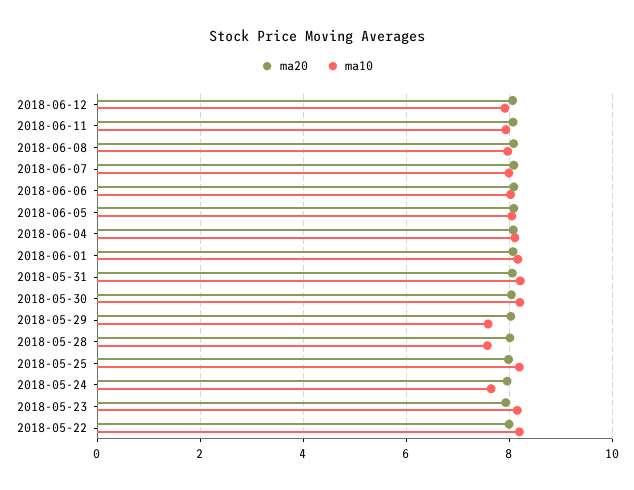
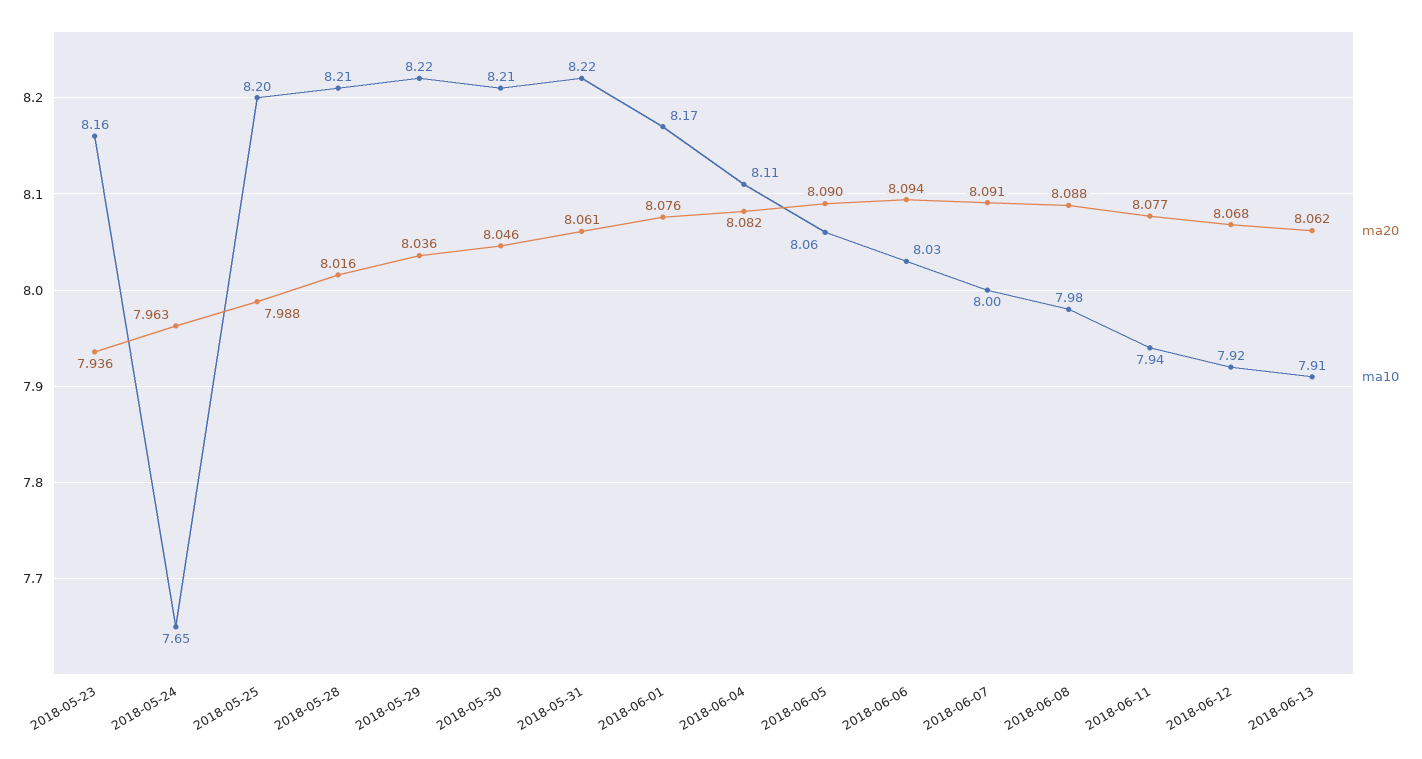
ma10, 2018-05-29: 7.6 -> 8.22
ma10, 2018-05-28: 7.6 -> 8.21
ma20, 2018-05-22: 8 -> none
ma10, 2018-05-22: 8.2 -> none
ma20, 2018-06-13: none -> 8.062
ma10, 2018-06-13: none -> 7.91

